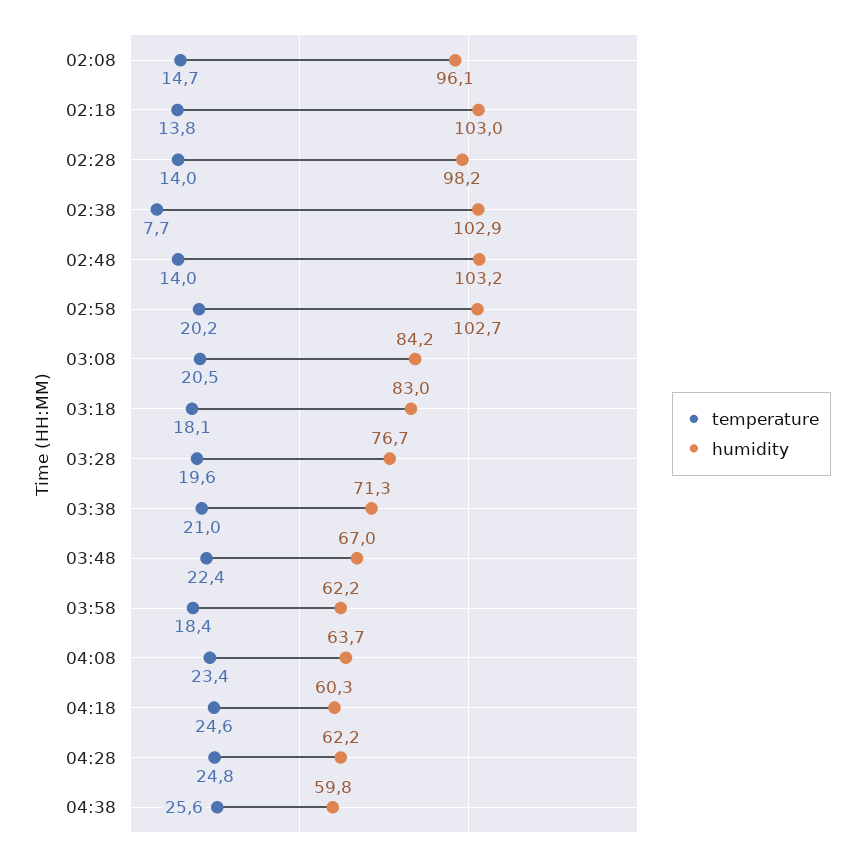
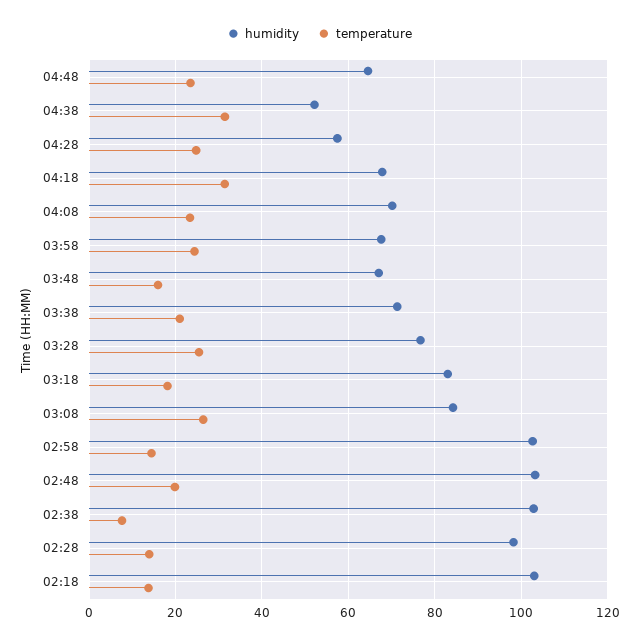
temperature, 02:08: 14.7 -> none
humidity, 02:08: 96.1 -> none
temperature, 02:48: 14 -> 20
temperature, 02:58: 20.2 -> 14
temperature, 03:08: 20.5 -> 26
temperature, 03:28: 19.6 -> 26
temperature, 03:48: 22.4 -> 16
temperature, 03:58: 18.4 -> 24
humidity, 03:58: 62.2 -> 68
humidity, 04:08: 63.7 -> 70
temperature, 04:18: 24.6 -> 32
humidity, 04:18: 60.3 -> 68
humidity, 04:28: 62.2 -> 58
temperature, 04:38: 25.6 -> 32
humidity, 04:38: 59.8 -> 52
humidity, 04:48: none -> 64
temperature, 04:48: none -> 24

